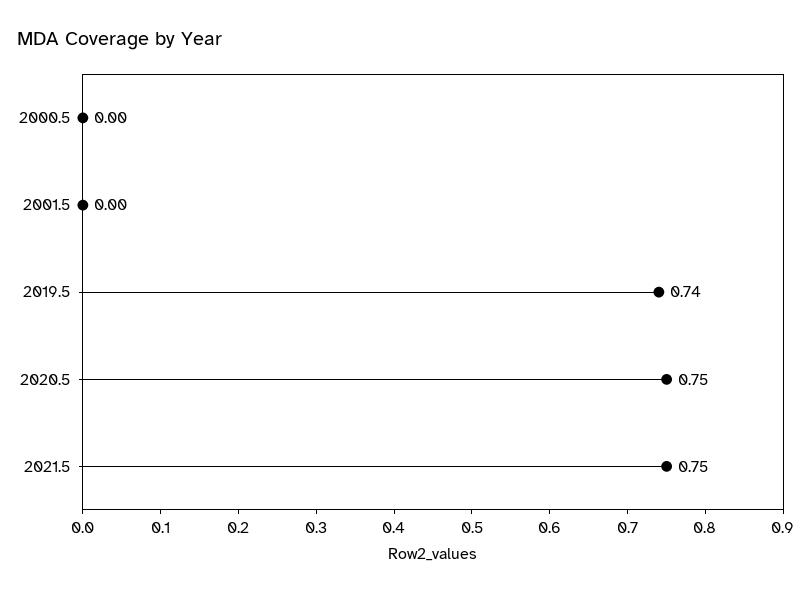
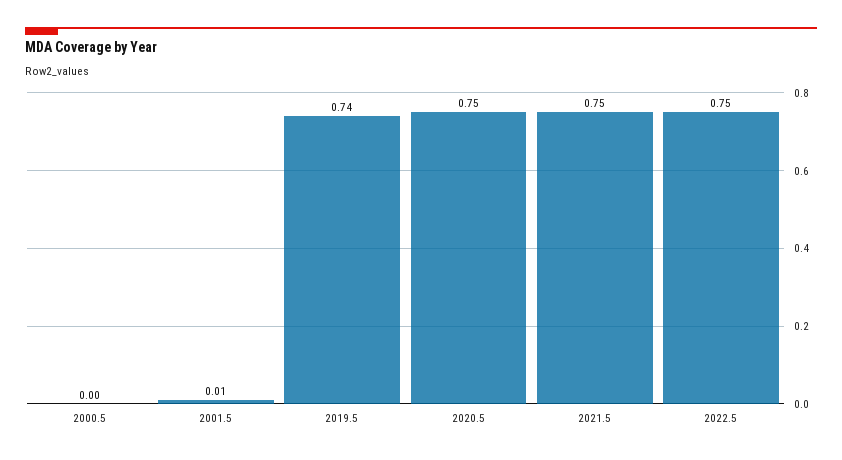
2001.5: 0 -> 0.01
2022.5: none -> 0.75

